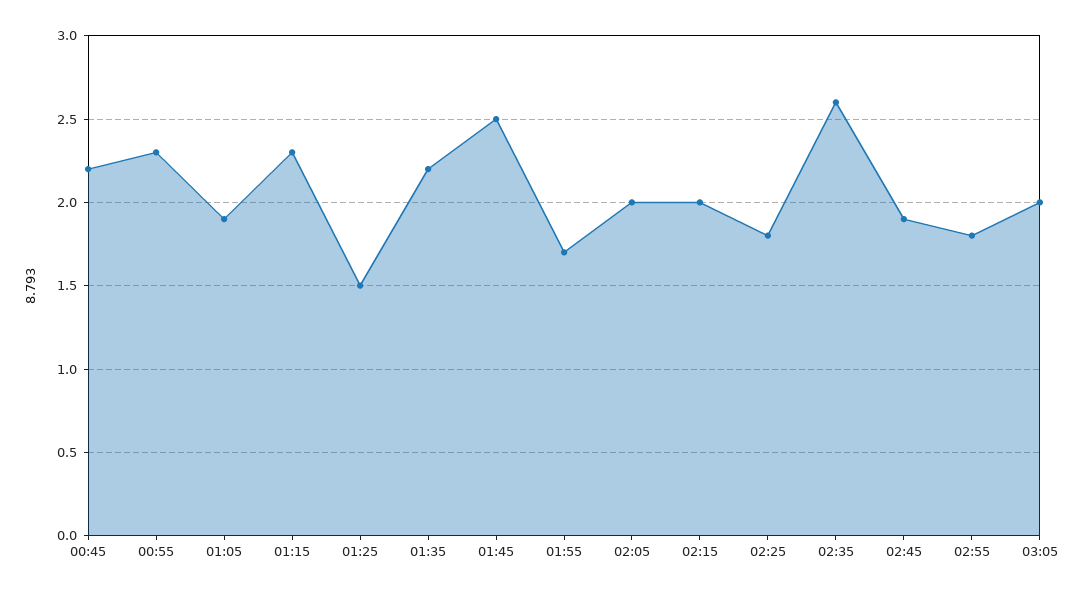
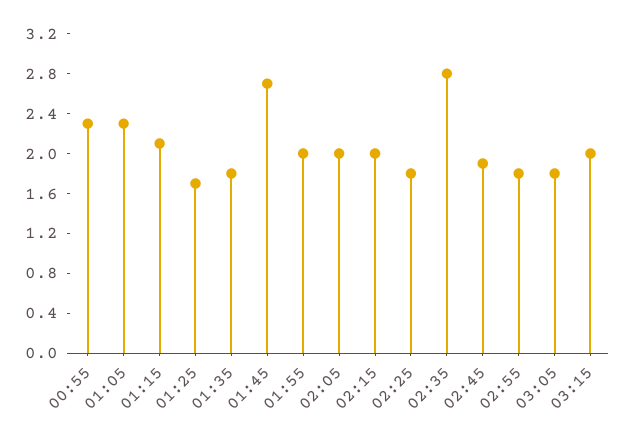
00:45: 2.2 -> none
01:05: 1.9 -> 2.3
01:15: 2.3 -> 2.1
01:25: 1.5 -> 1.7
01:35: 2.2 -> 1.8
01:45: 2.5 -> 2.7
01:55: 1.7 -> 2
02:35: 2.6 -> 2.8
03:05: 2 -> 1.8
03:15: none -> 2

